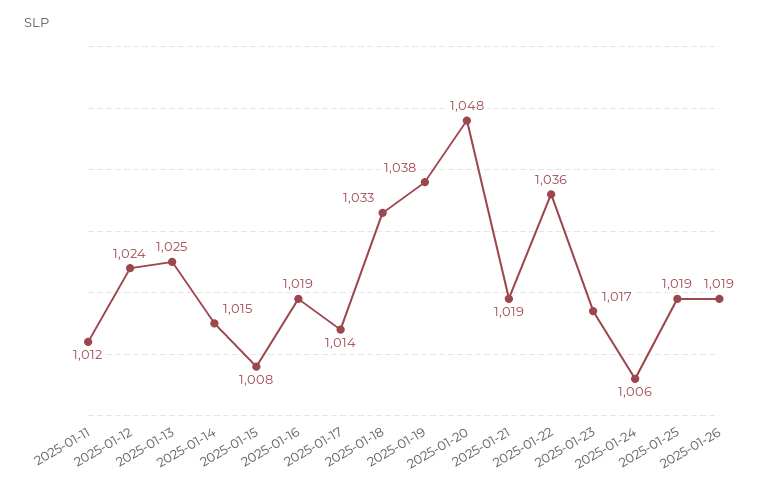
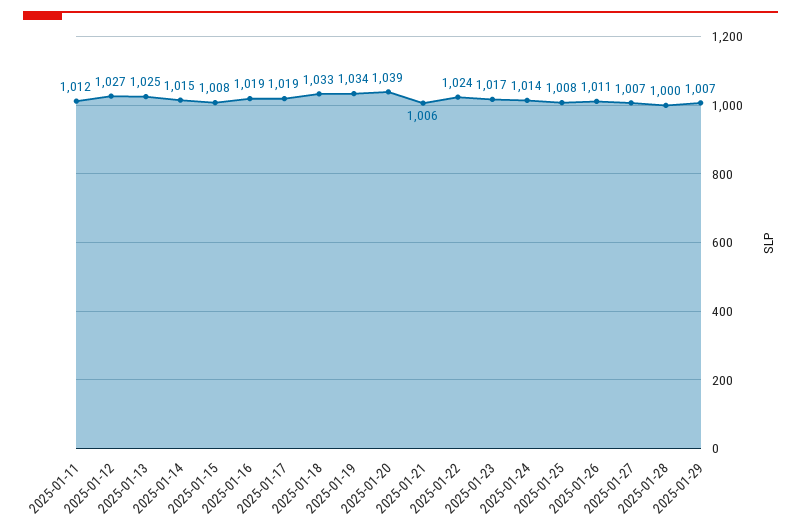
2025-01-12: 1024 -> 1027
2025-01-17: 1014 -> 1019
2025-01-19: 1038 -> 1034
2025-01-20: 1048 -> 1039
2025-01-21: 1019 -> 1006
2025-01-22: 1036 -> 1024
2025-01-24: 1006 -> 1014
2025-01-25: 1019 -> 1008
2025-01-26: 1019 -> 1011
2025-01-27: none -> 1007
2025-01-28: none -> 1000
2025-01-29: none -> 1007

